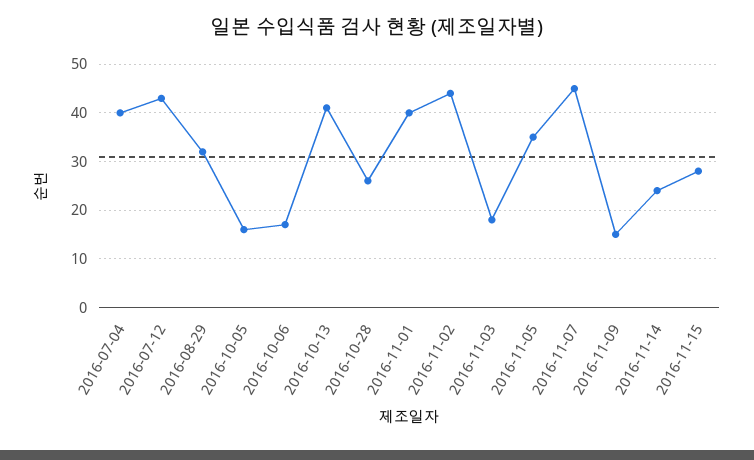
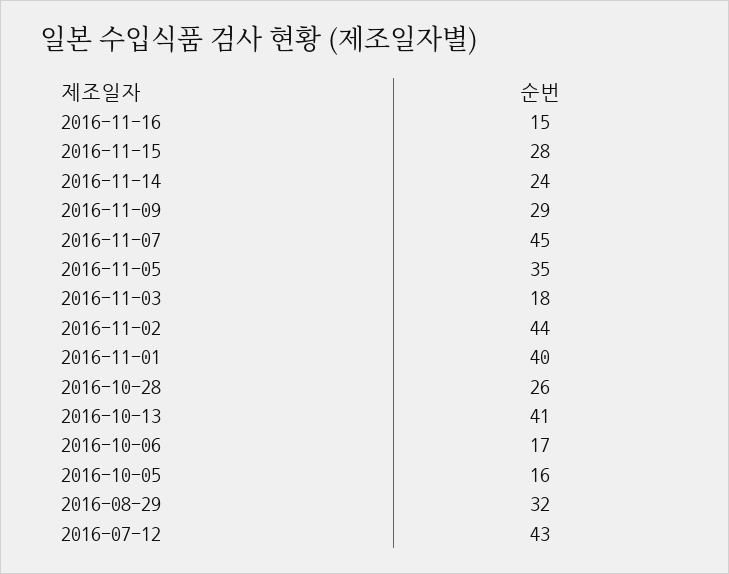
2016-07-04: 40 -> none
2016-11-09: 15 -> 29
2016-11-16: none -> 15

